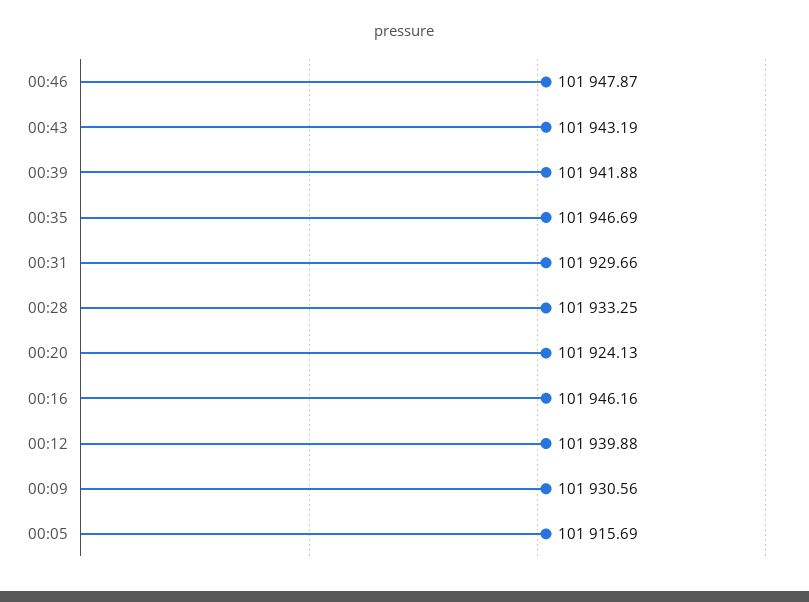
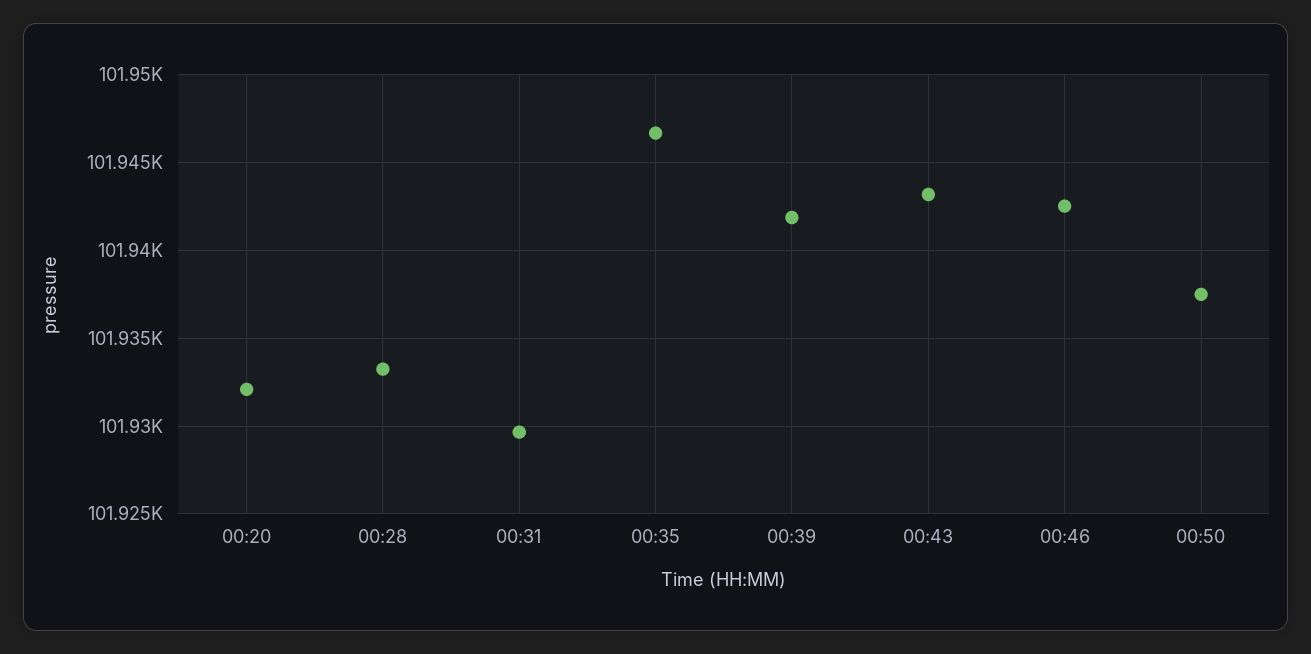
00:46: 101947.87 -> 101942.5
00:20: 101924.13 -> 101932
00:16: 101946.16 -> none
00:12: 101939.88 -> none
00:09: 101930.56 -> none
00:05: 101915.69 -> none
00:50: none -> 101937.5

